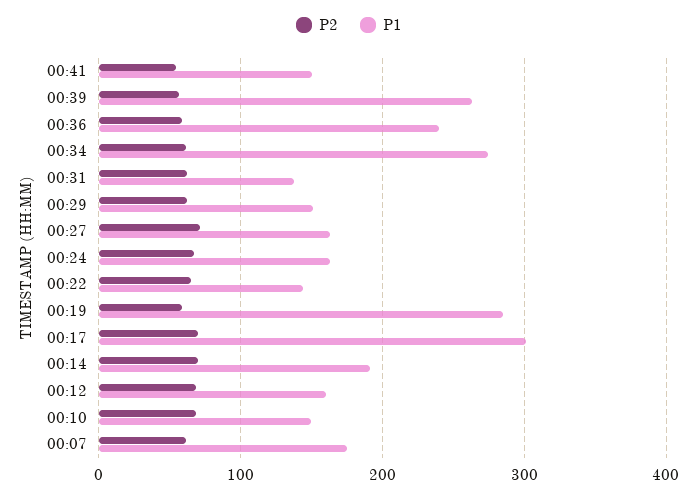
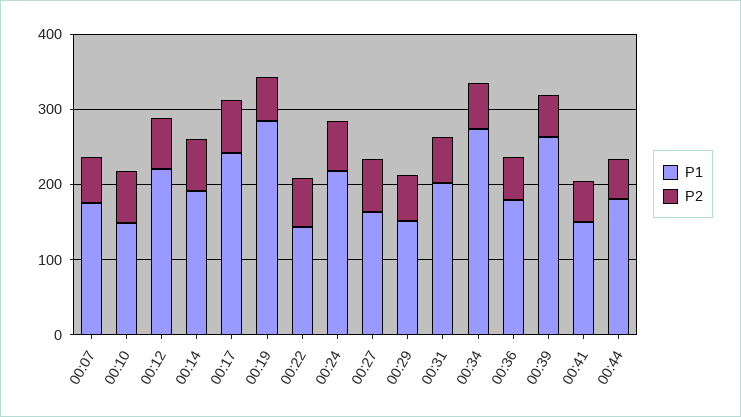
P1, 00:36: 240 -> 180
P1, 00:31: 140 -> 200
P1, 00:24: 160 -> 220
P1, 00:17: 300 -> 240
P1, 00:12: 160 -> 220
P1, 00:44: none -> 180
P2, 00:44: none -> 60

